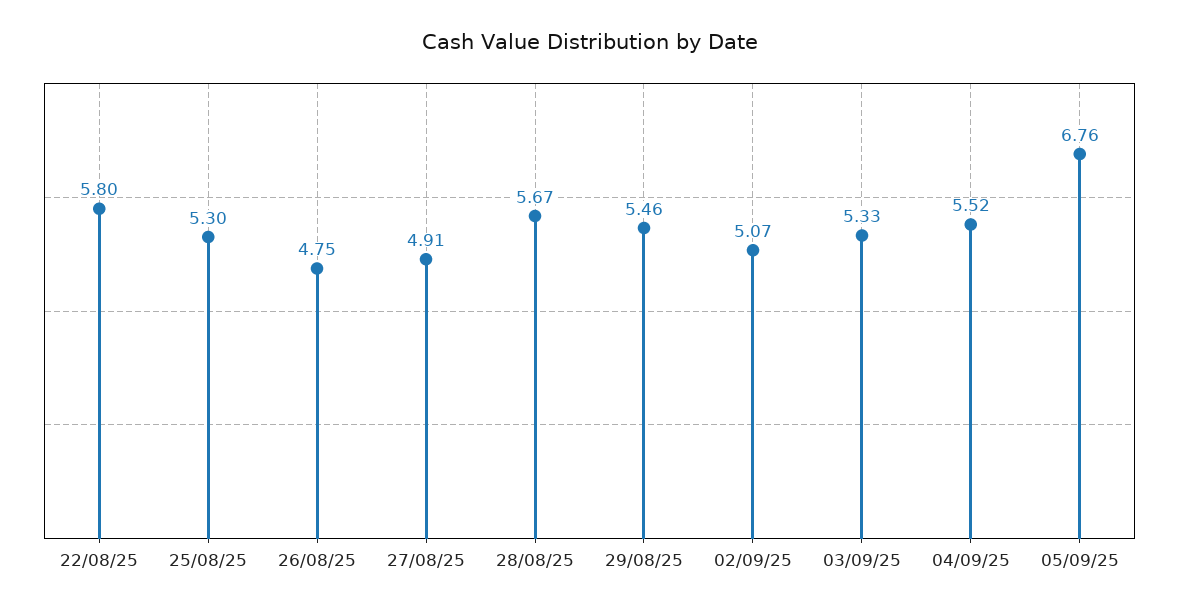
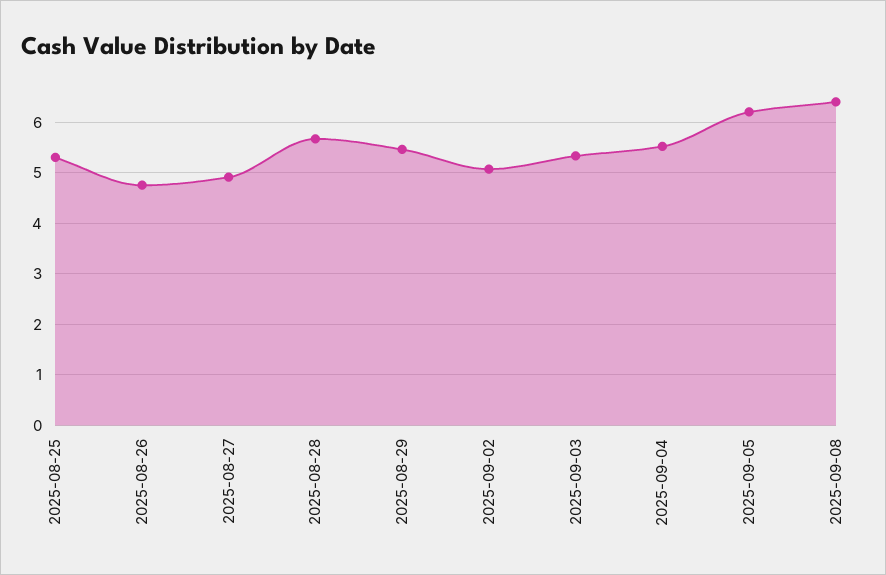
22/08/25: 5.8 -> none
05/09/25: 6.76 -> 6.2
2025-09-08: none -> 6.4

